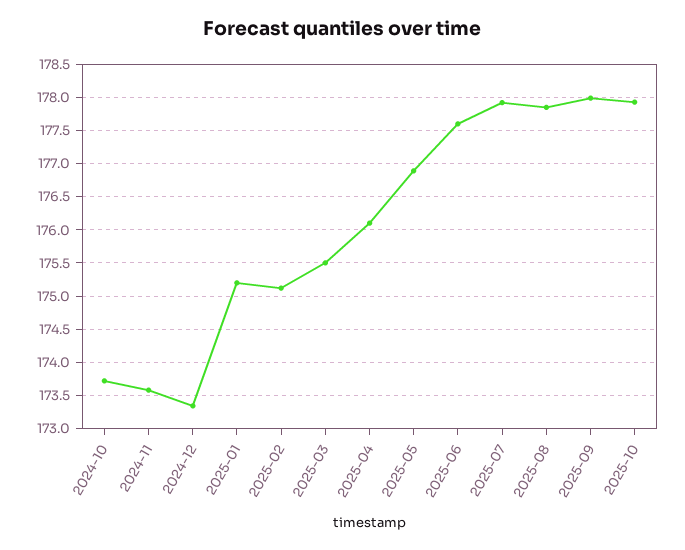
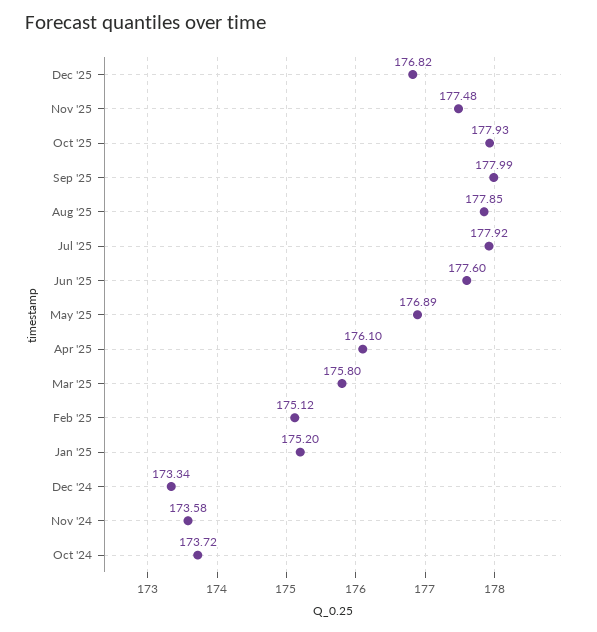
2025-03: 175.5 -> 175.8
Dec '25: none -> 176.82
Nov '25: none -> 177.48

